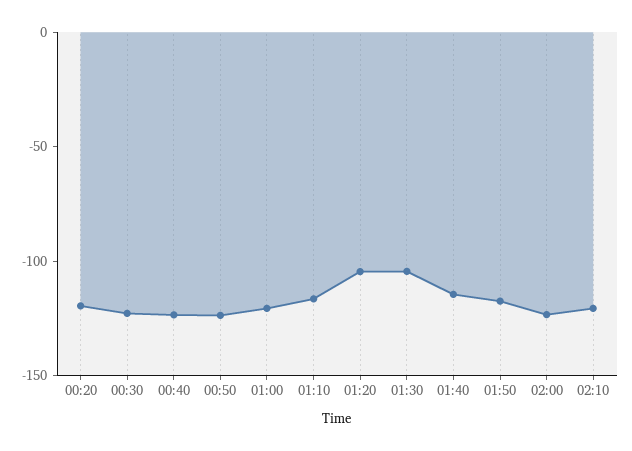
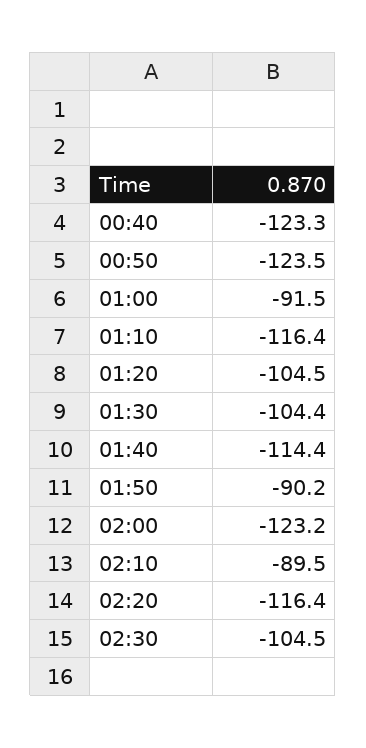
00:20: -120 -> none
00:30: -120 -> none
01:00: -120 -> -91.5
01:50: -120 -> -90.2
02:10: -120 -> -89.5
02:20: none -> -116.4
02:30: none -> -104.5

